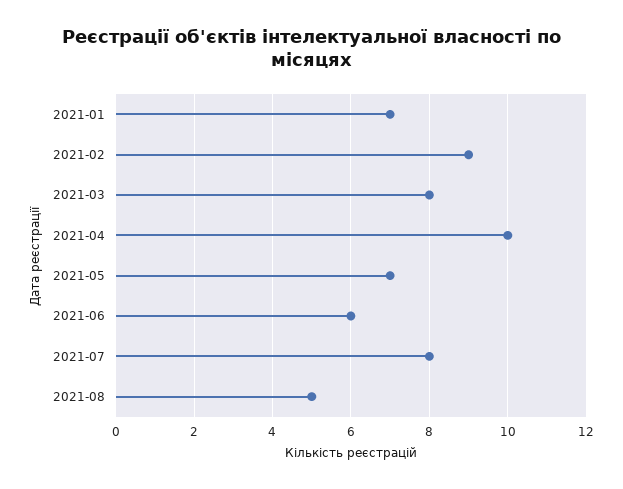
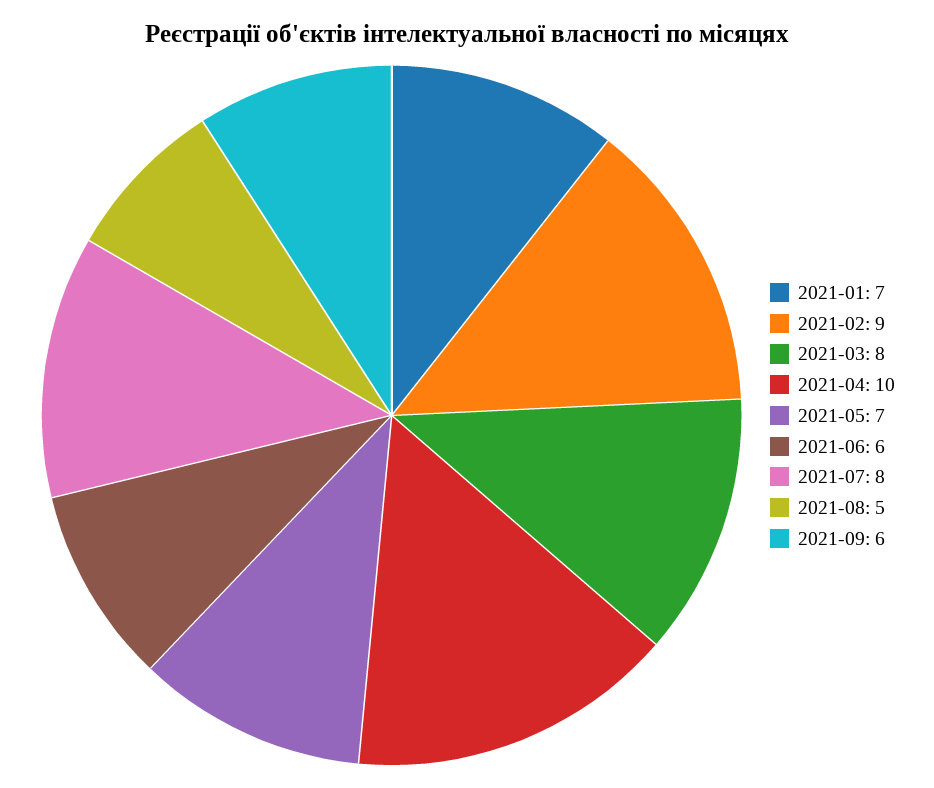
2021-09: none -> 6

